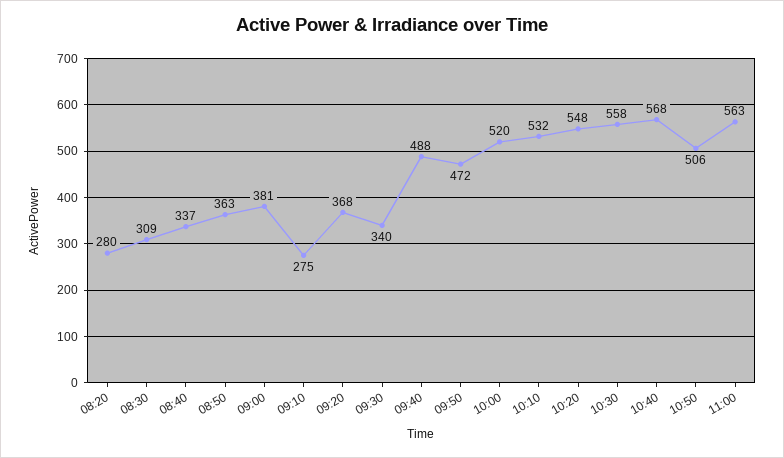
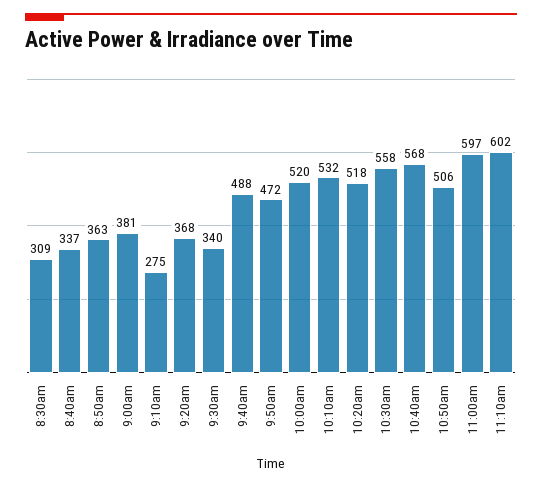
08:20: 280 -> none
10:20: 548 -> 518
11:00: 563 -> 597
11:10am: none -> 602

